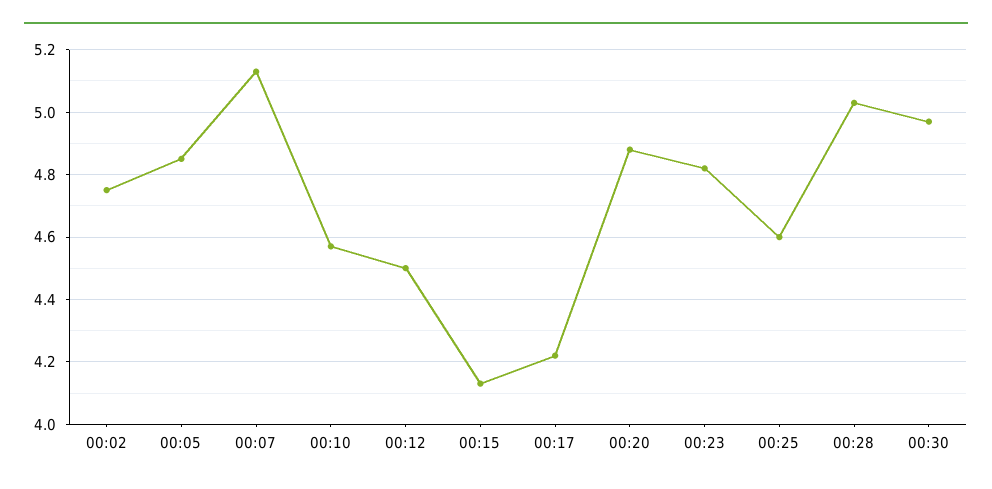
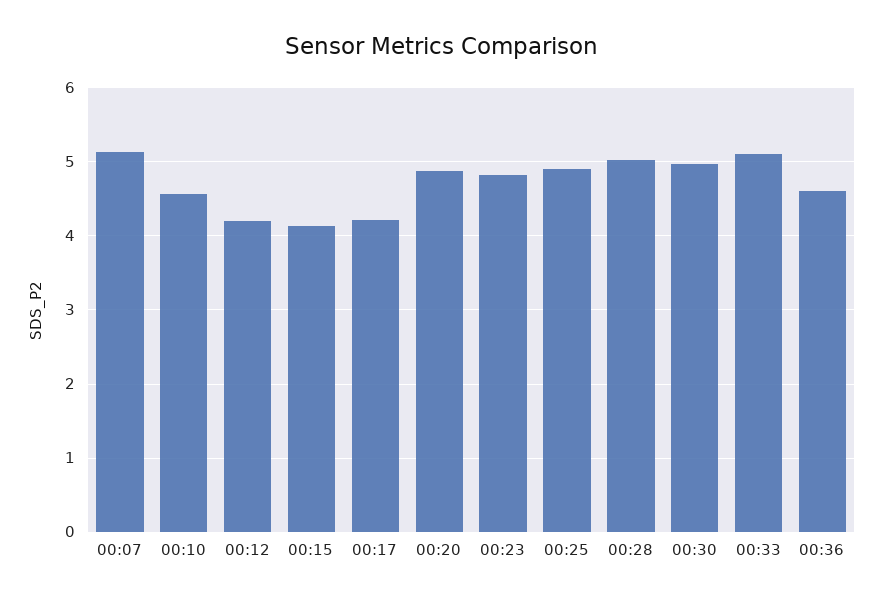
00:02: 4.75 -> none
00:05: 4.85 -> none
00:12: 4.5 -> 4.2
00:25: 4.6 -> 4.9
00:33: none -> 5.1
00:36: none -> 4.6

